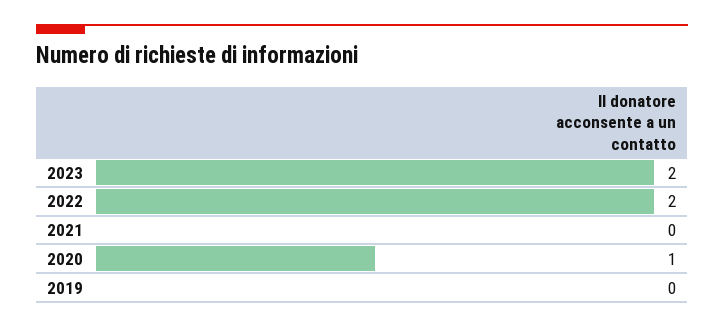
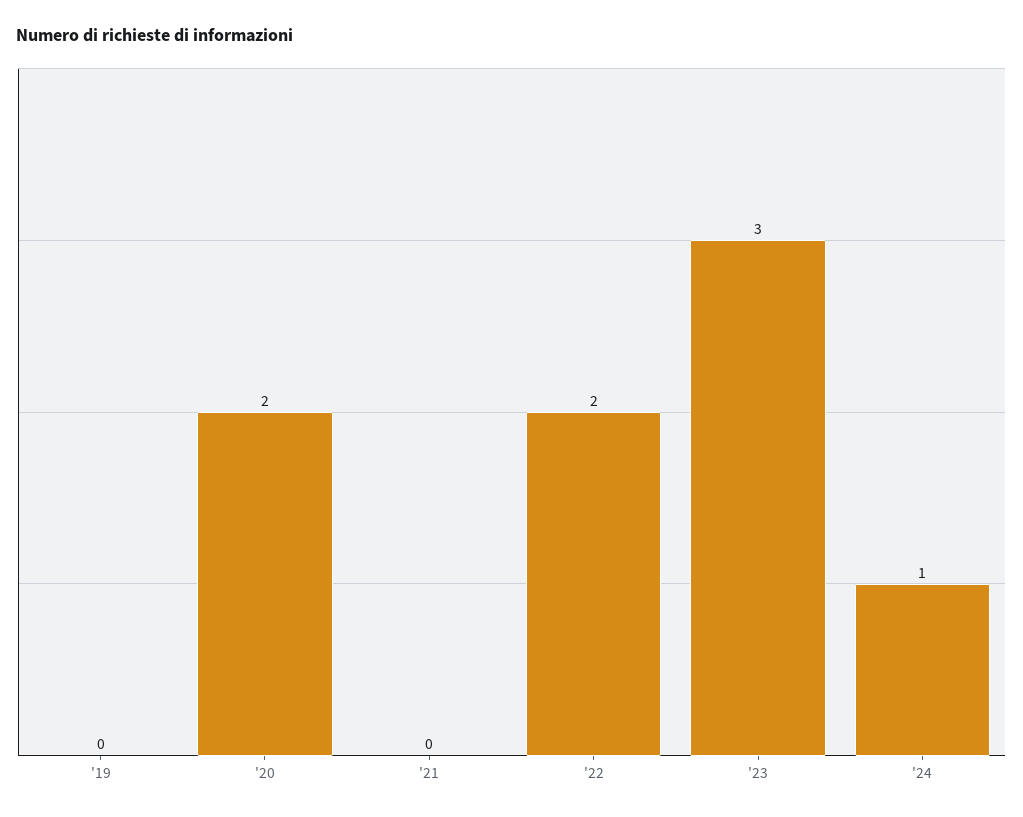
2023: 2 -> 3
2020: 1 -> 2
'24: none -> 1

